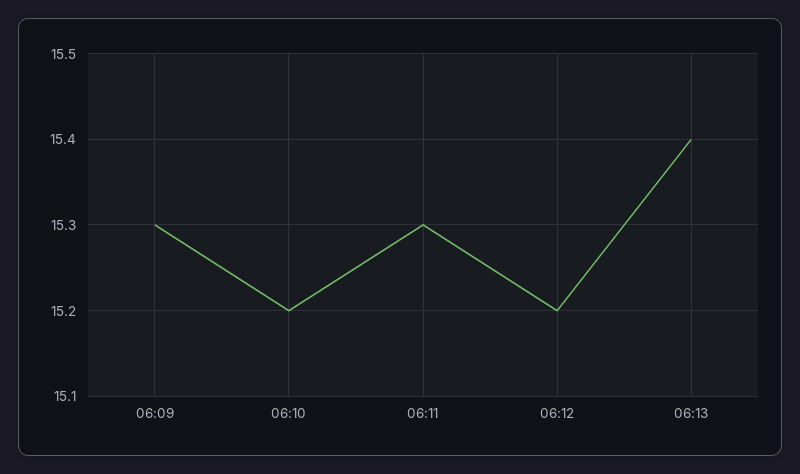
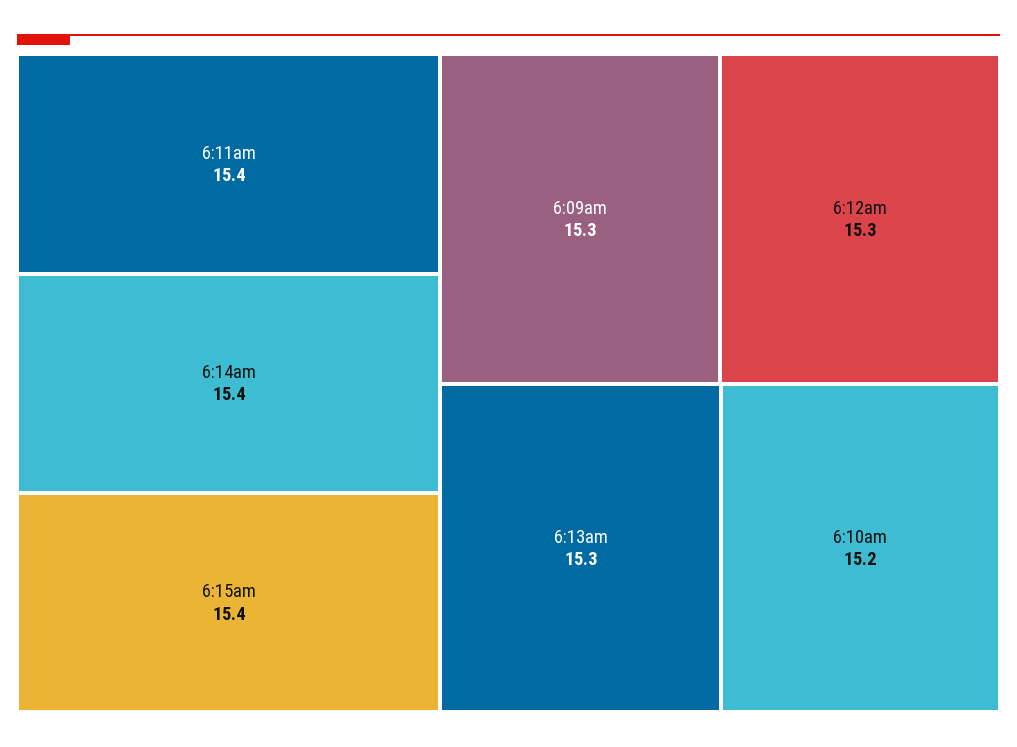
06:11: 15.3 -> 15.4
06:12: 15.2 -> 15.3
06:13: 15.4 -> 15.3
6:14am: none -> 15.4
6:15am: none -> 15.4

